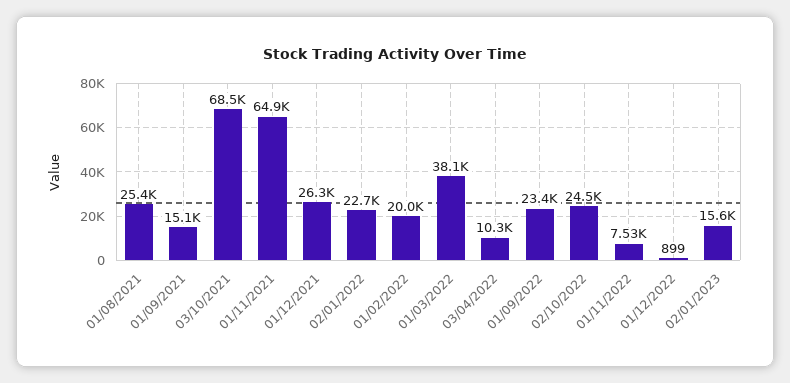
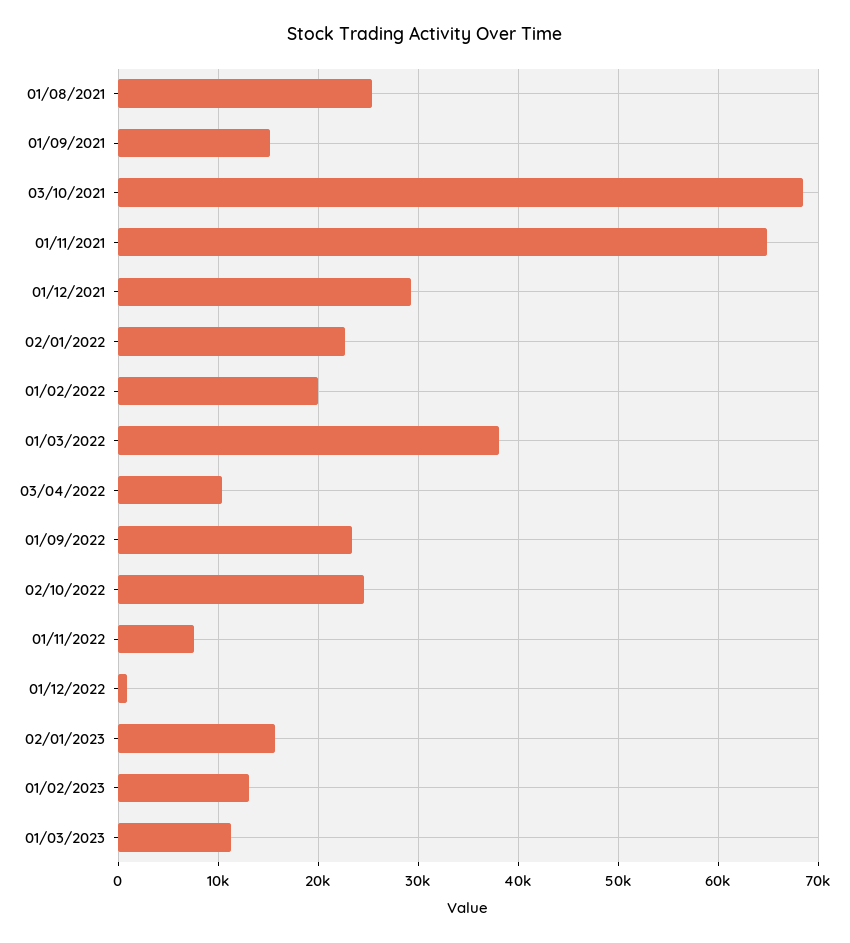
01/12/2021: 26300 -> 29000
01/02/2023: none -> 13000
01/03/2023: none -> 11000

